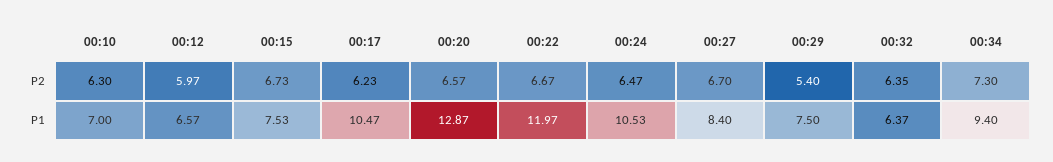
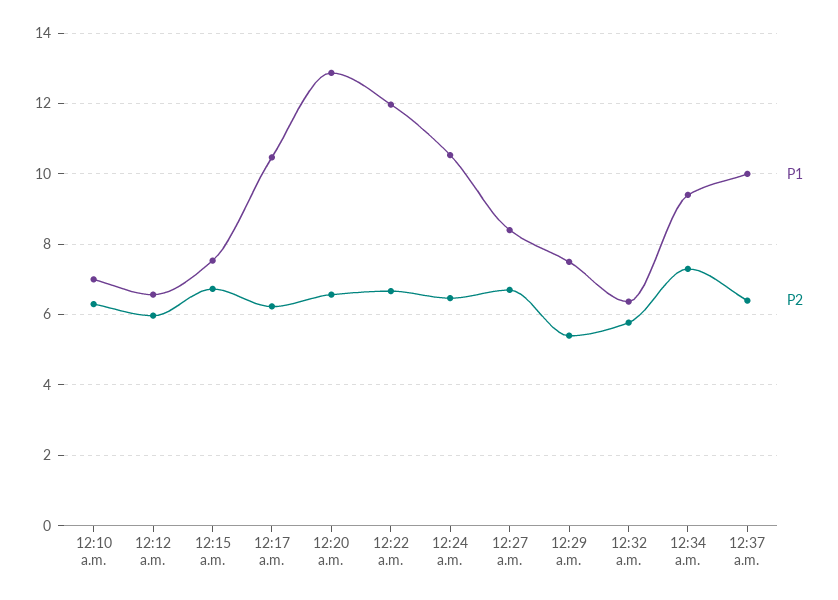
P2, 00:32: 6.35 -> 5.8
P1, 12:37 a.m.: none -> 10
P2, 12:37 a.m.: none -> 6.4

